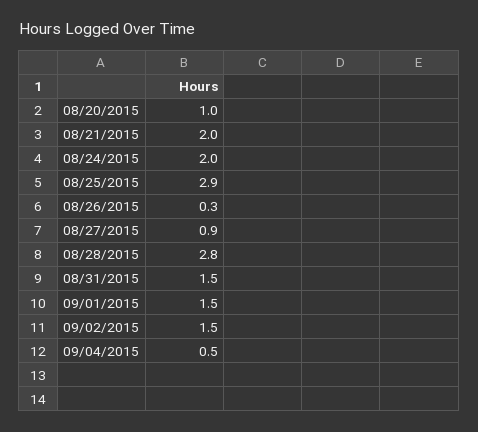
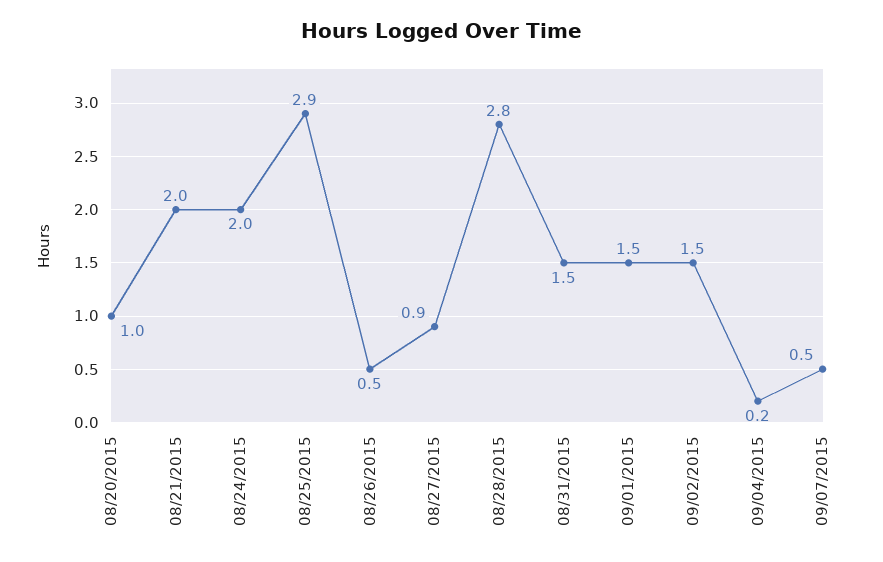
08/26/2015: 0.3 -> 0.5
09/04/2015: 0.5 -> 0.2
09/07/2015: none -> 0.5

